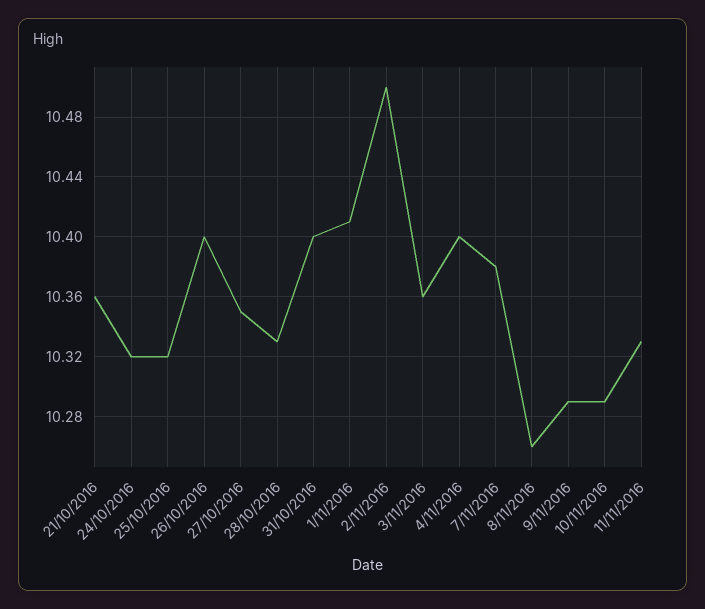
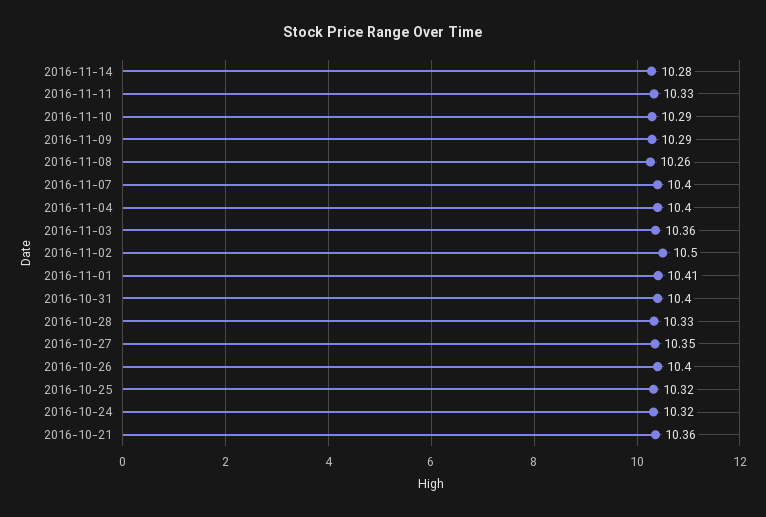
7/11/2016: 10.38 -> 10.4
2016-11-14: none -> 10.28

